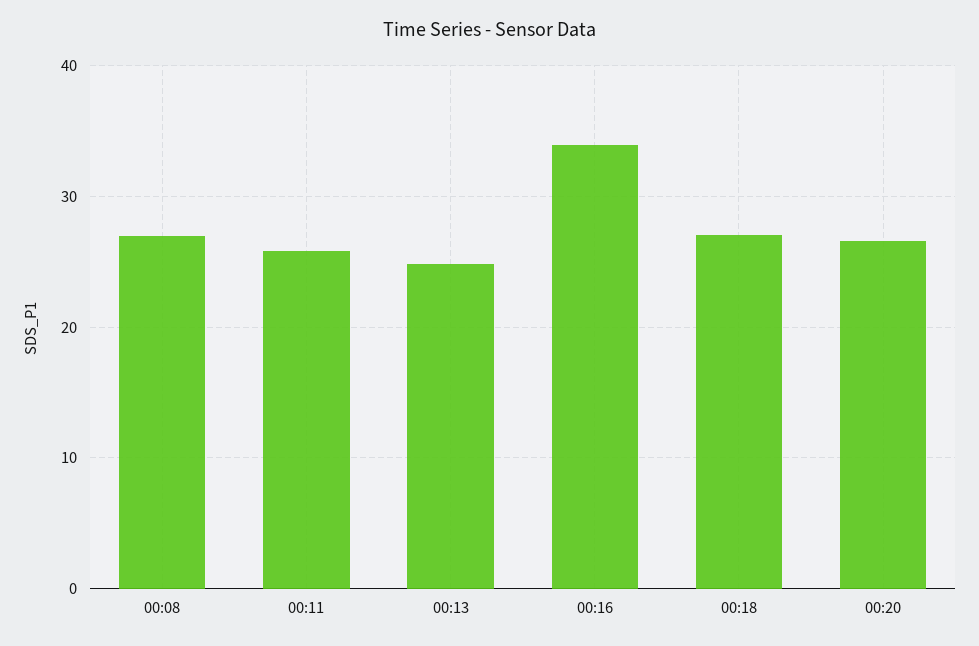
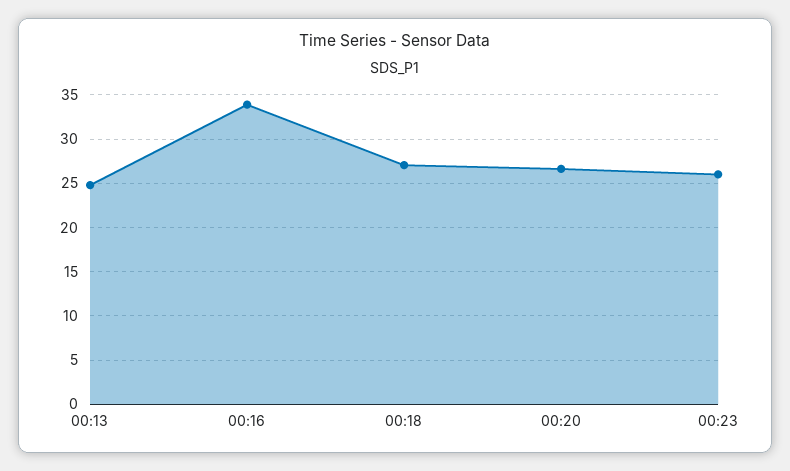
00:08: 27 -> none
00:11: 26 -> none
00:23: none -> 26

